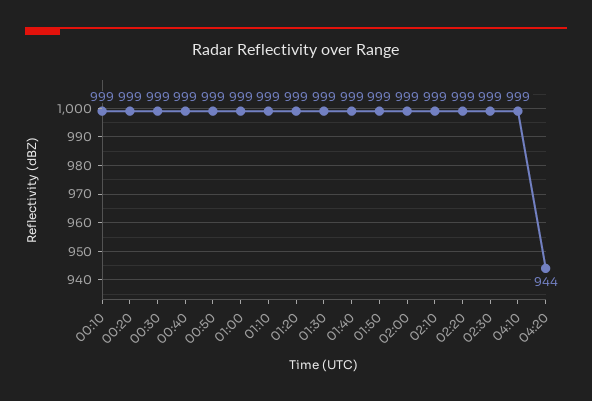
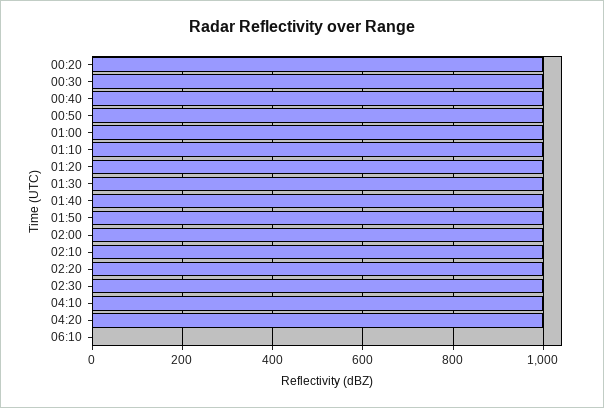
00:10: 999 -> none
04:20: 944 -> 1000
06:10: none -> 0

